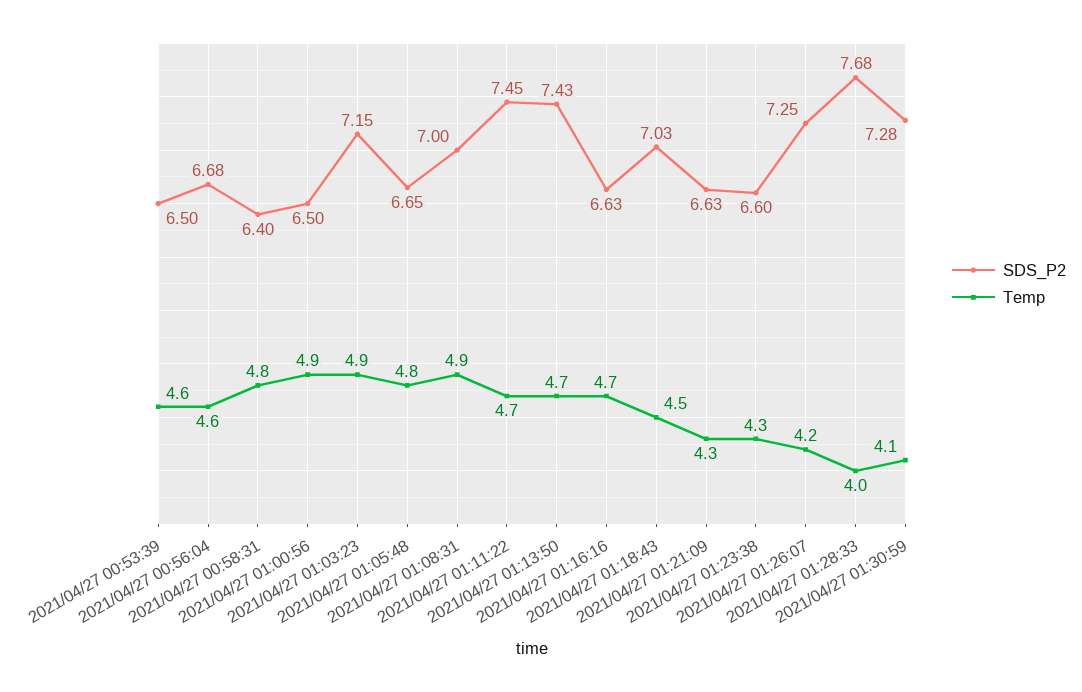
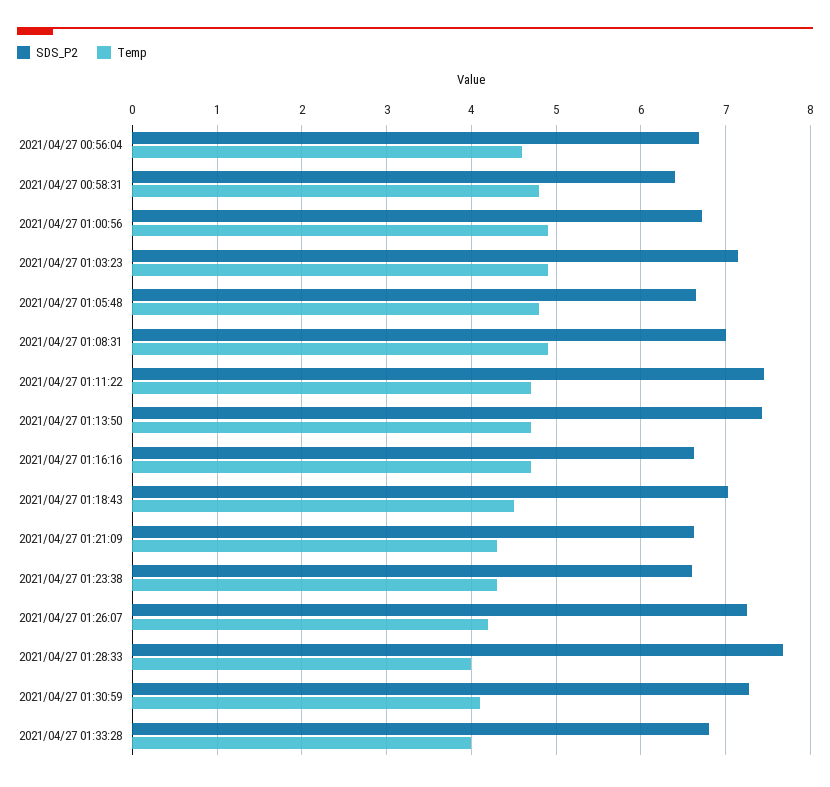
SDS_P2, 2021/04/27 00:53:39: 6.5 -> none
Temp, 2021/04/27 00:53:39: 4.6 -> none
SDS_P2, 2021/04/27 01:00:56: 6.5 -> 6.7
SDS_P2, 2021/04/27 01:33:28: none -> 6.8
Temp, 2021/04/27 01:33:28: none -> 4

